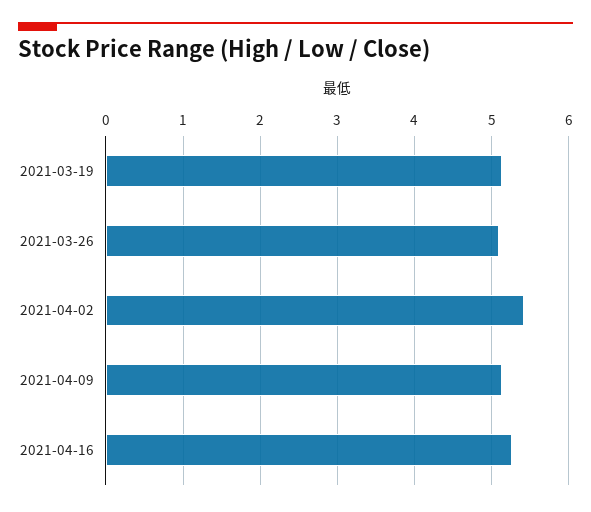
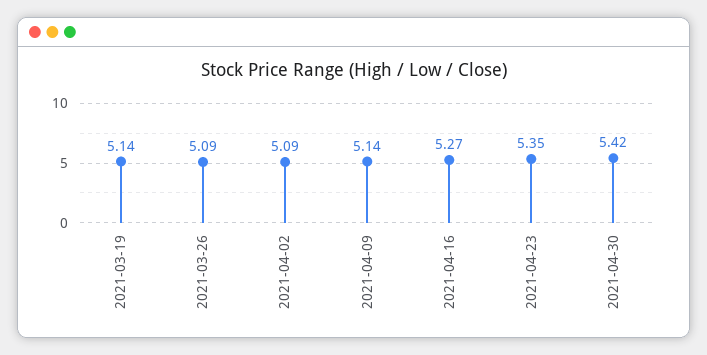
2021-04-02: 5.4 -> 5.09
2021-04-23: none -> 5.35
2021-04-30: none -> 5.42

